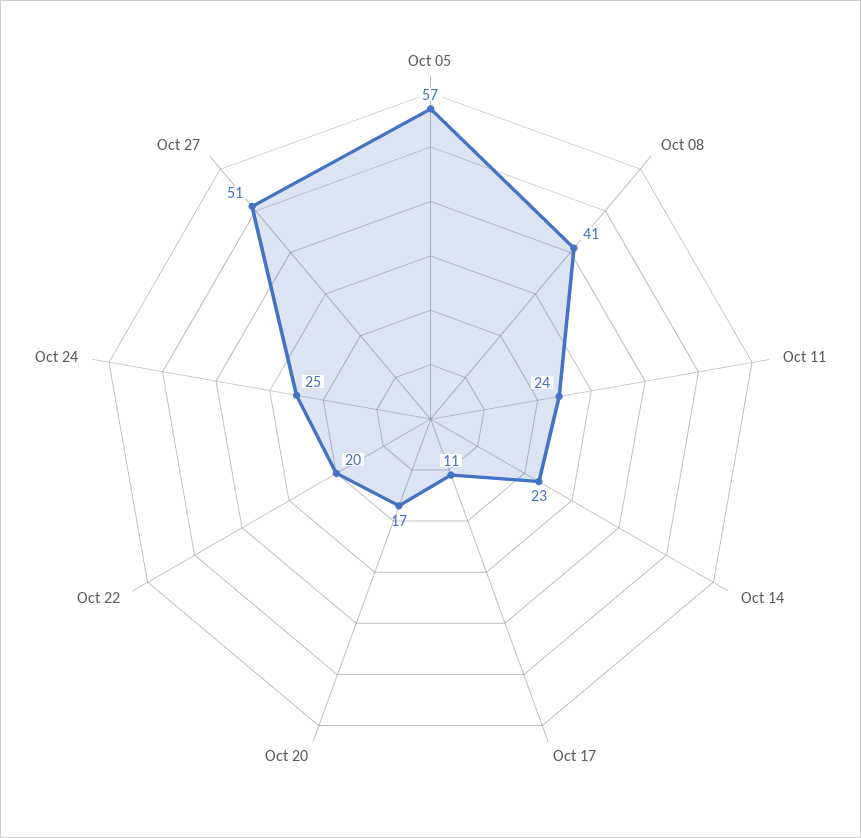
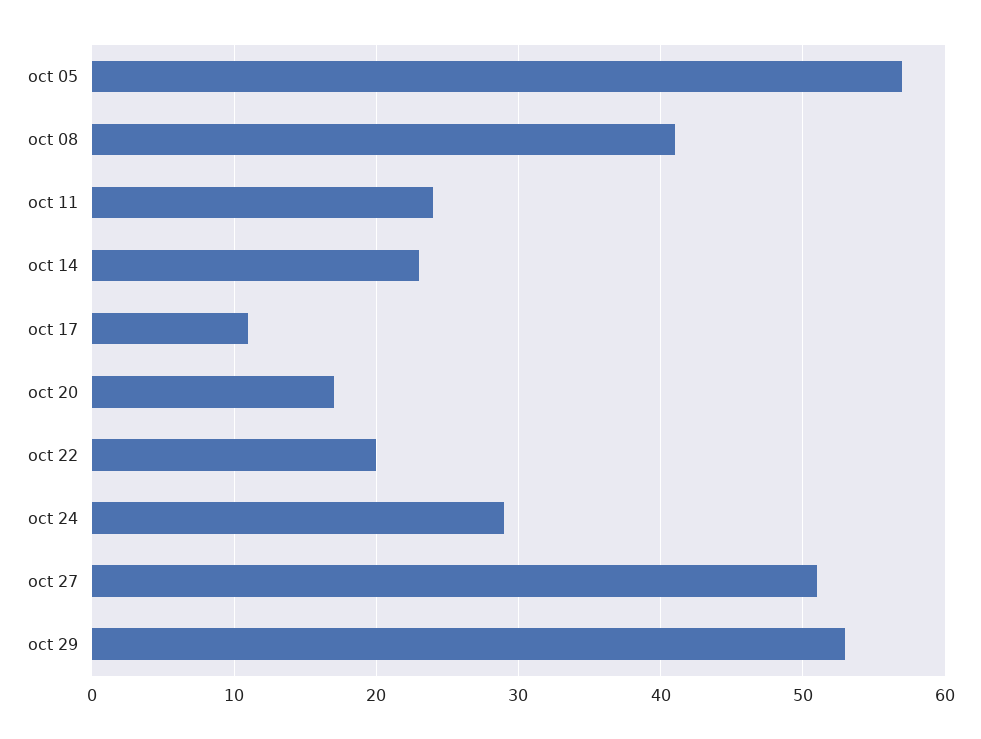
Oct 24: 25 -> 29
oct 29: none -> 53

